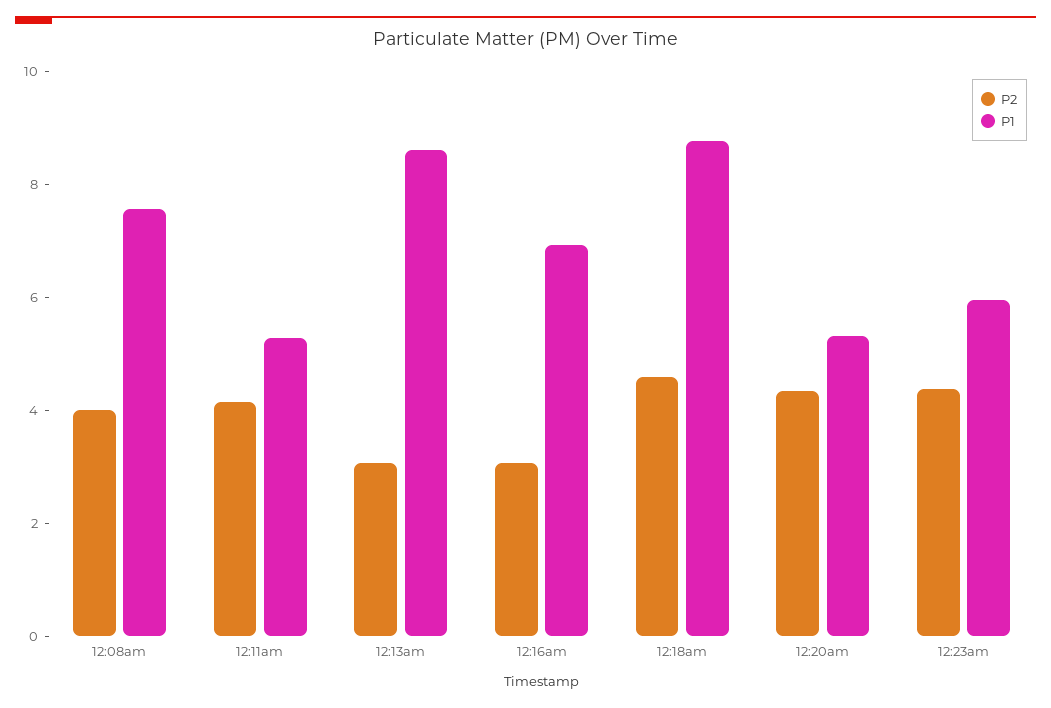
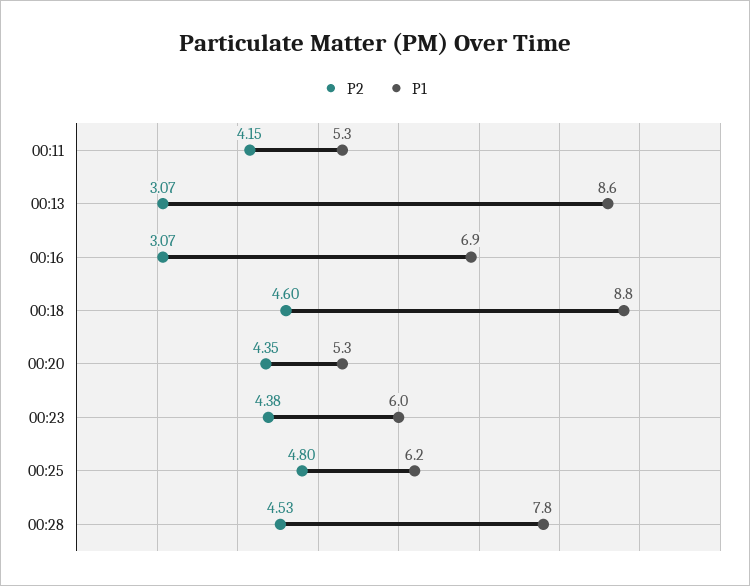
P2, 12:08am: 4 -> none
P1, 12:08am: 7.5 -> none
P2, 00:25: none -> 4.8
P1, 00:25: none -> 6.2
P2, 00:28: none -> 4.53
P1, 00:28: none -> 7.8

